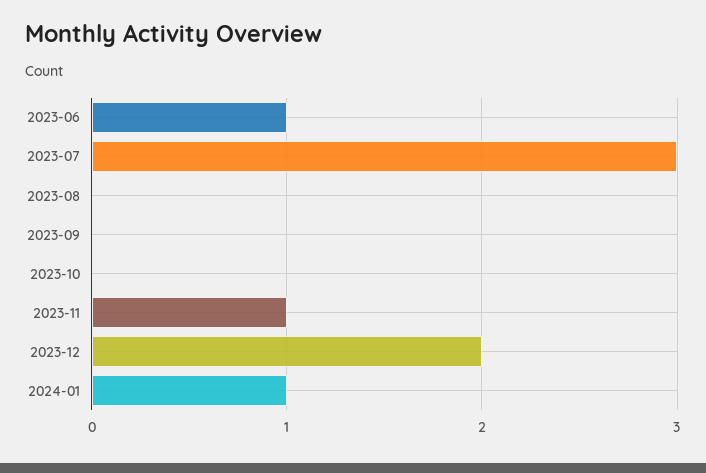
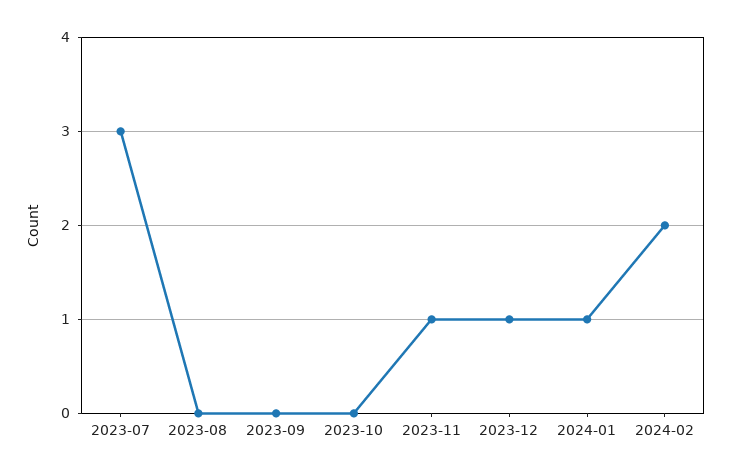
2023-06: 1 -> none
2023-12: 2 -> 1
2024-02: none -> 2

